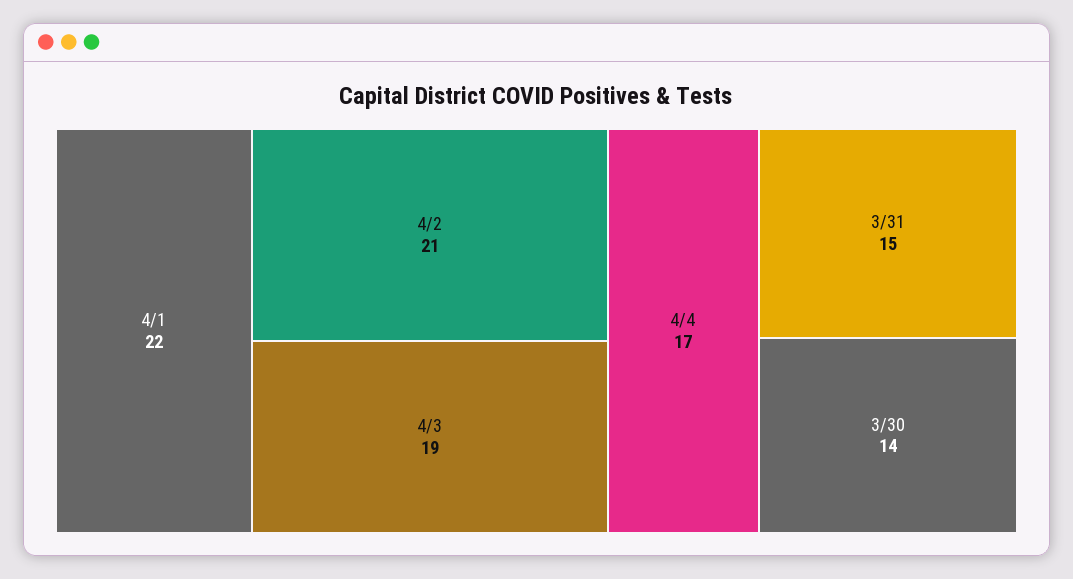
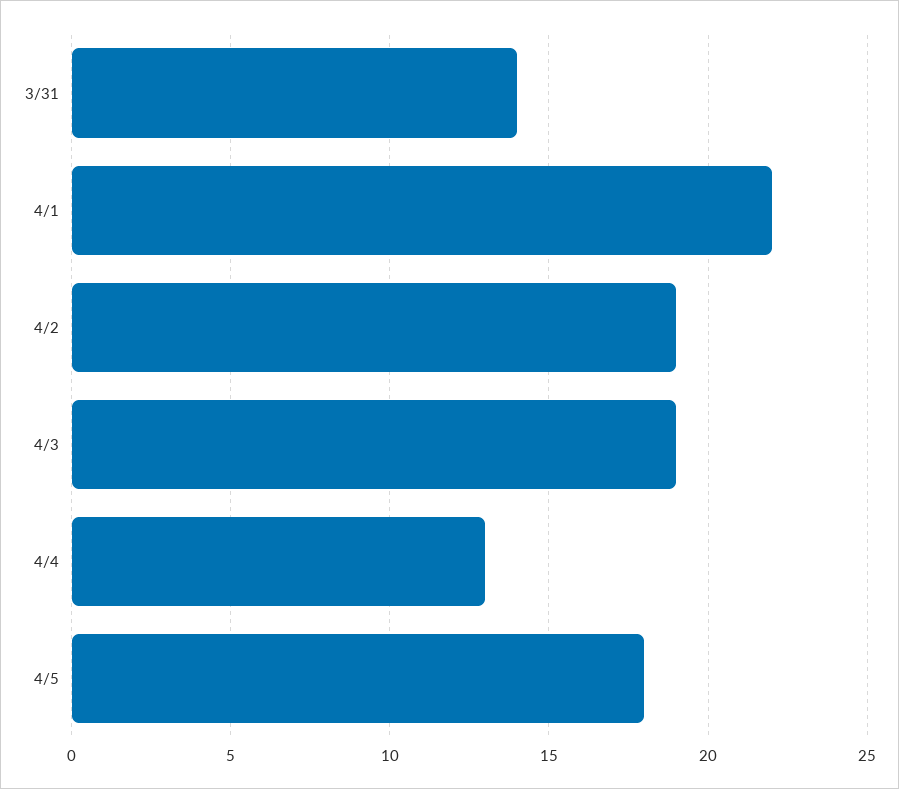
4/2: 21 -> 19
4/4: 17 -> 13
3/31: 15 -> 14
3/30: 14 -> none
4/5: none -> 18

